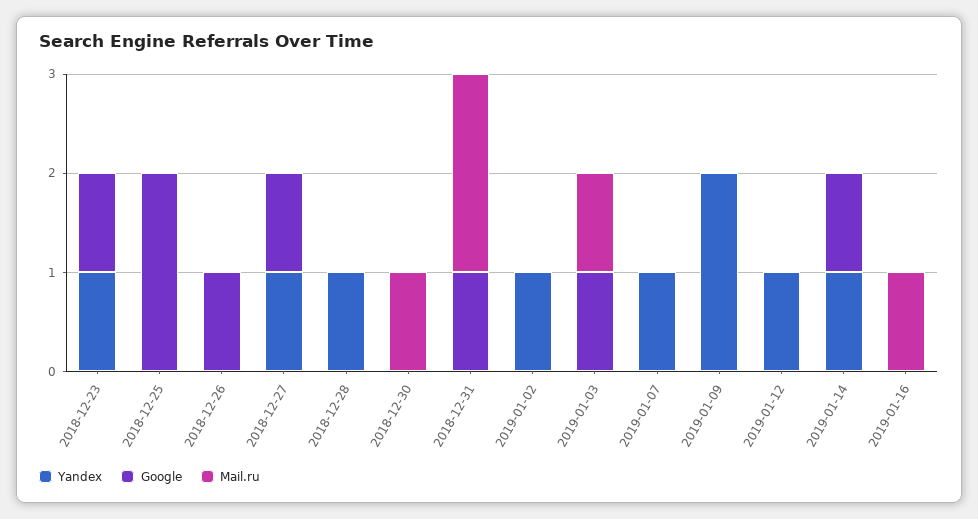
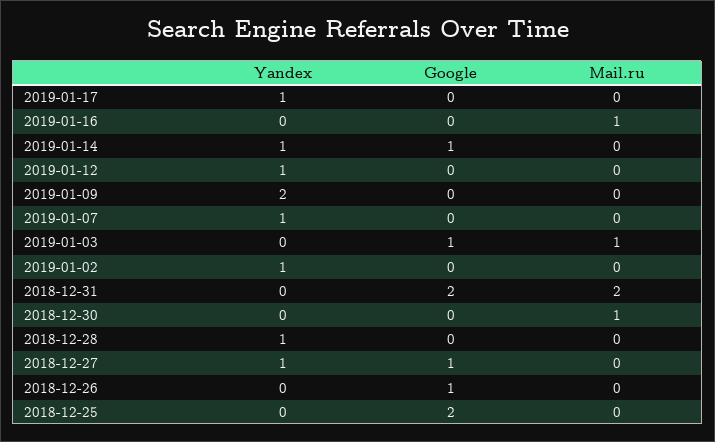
Yandex, 2018-12-23: 1 -> none
Google, 2018-12-23: 1 -> none
Mail.ru, 2018-12-23: 0 -> none
Google, 2018-12-31: 1 -> 2
Yandex, 2019-01-17: none -> 1
Google, 2019-01-17: none -> 0
Mail.ru, 2019-01-17: none -> 0

